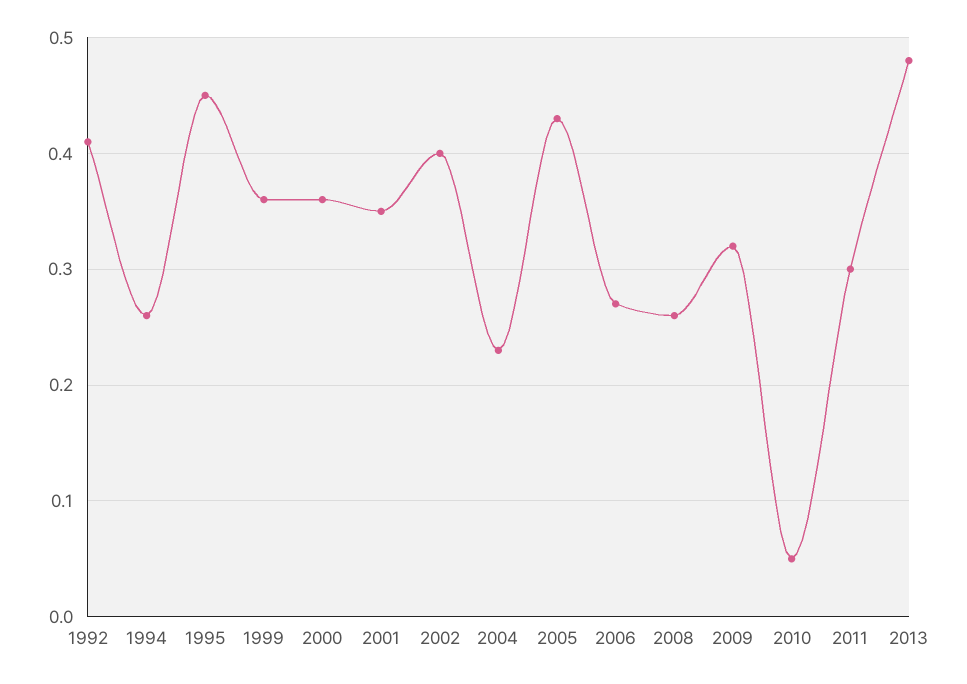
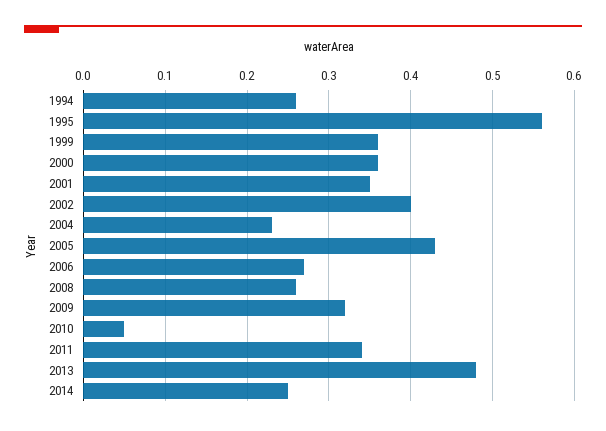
1992: 0.41 -> none
1995: 0.45 -> 0.56
2011: 0.3 -> 0.34
2014: none -> 0.25

